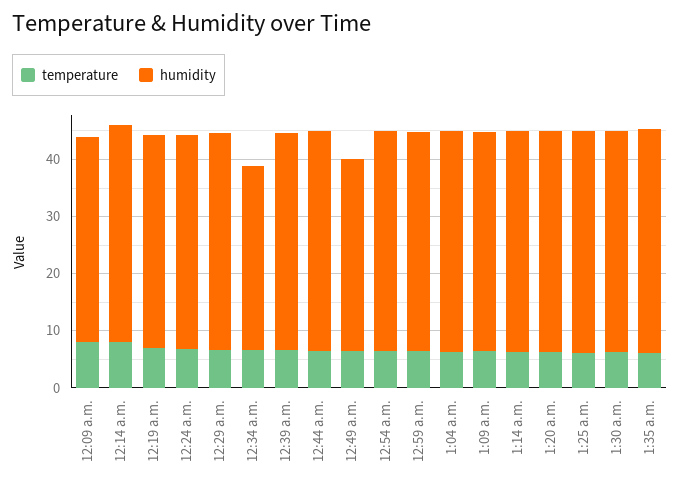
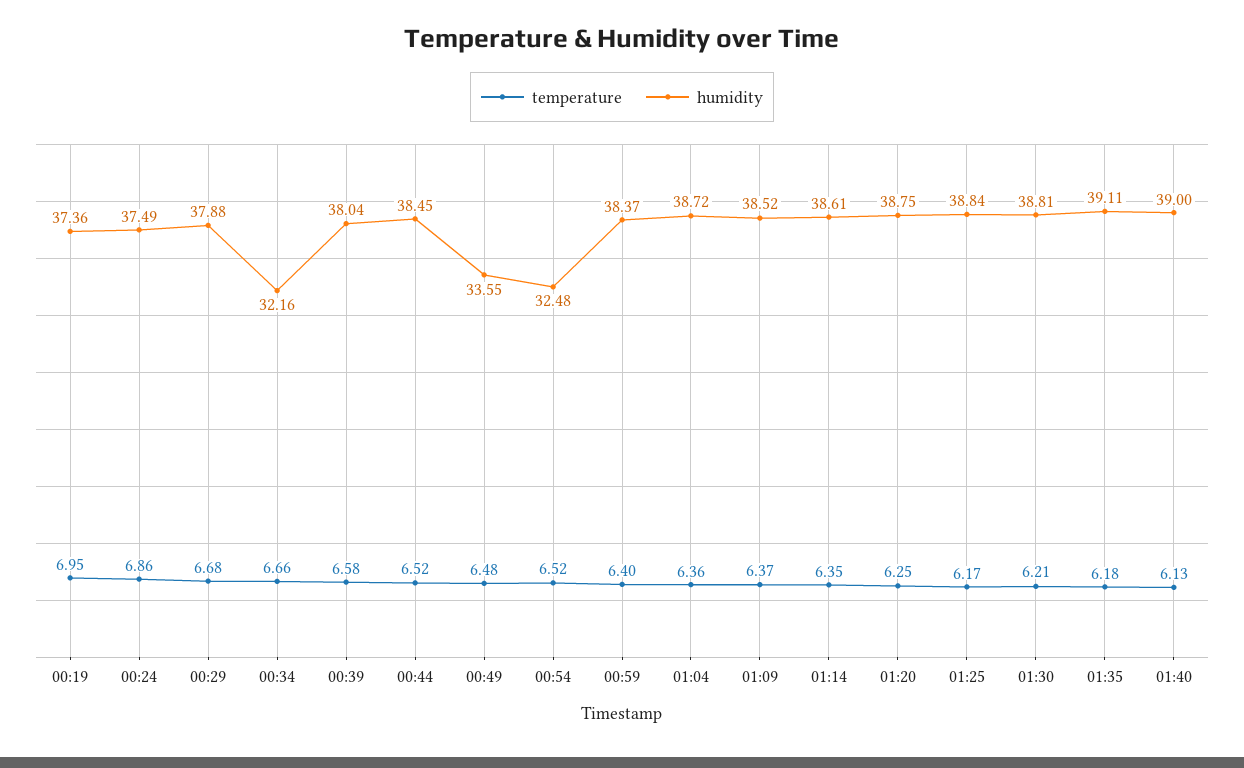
temperature, 12:09 a.m.: 8 -> none
humidity, 12:09 a.m.: 36 -> none
temperature, 12:14 a.m.: 8 -> none
humidity, 12:14 a.m.: 38 -> none
humidity, 12:54 a.m.: 38 -> 32.48
temperature, 01:40: none -> 6.13
humidity, 01:40: none -> 39

